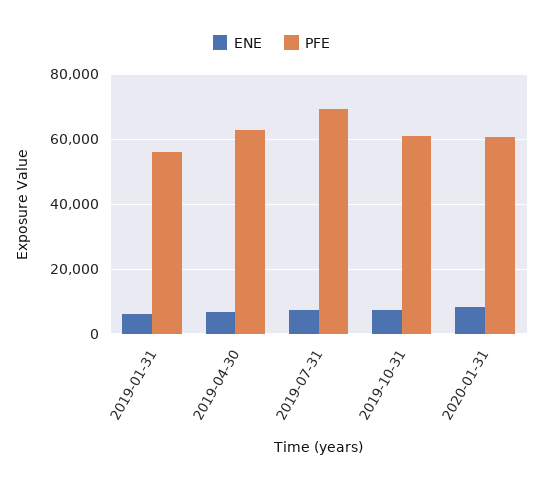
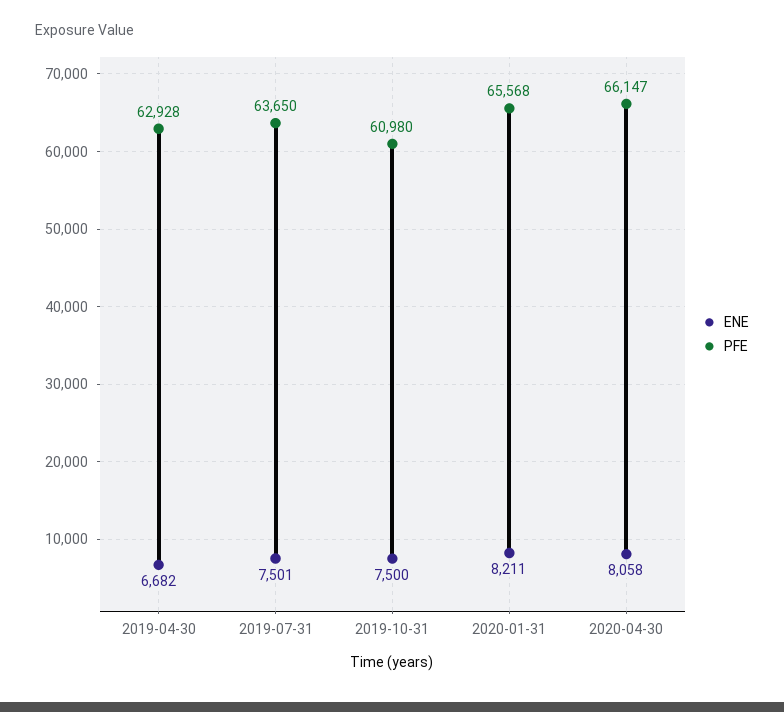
ENE, 2019-01-31: 6000 -> none
PFE, 2019-01-31: 56000 -> none
PFE, 2019-07-31: 70000 -> 63650
PFE, 2020-01-31: 60000 -> 65568
ENE, 2020-04-30: none -> 8058
PFE, 2020-04-30: none -> 66147

